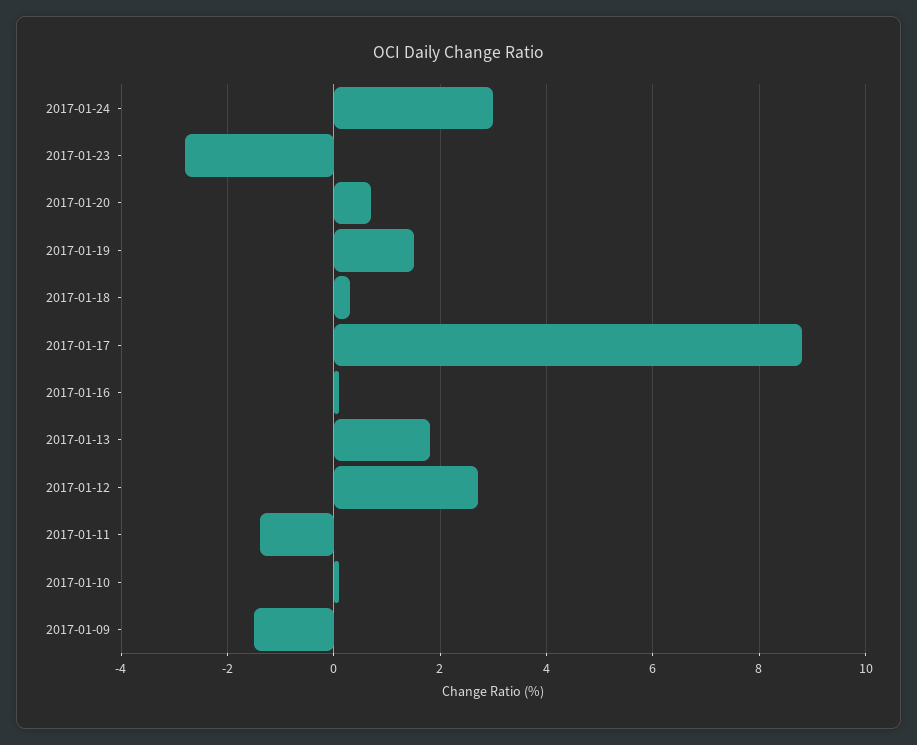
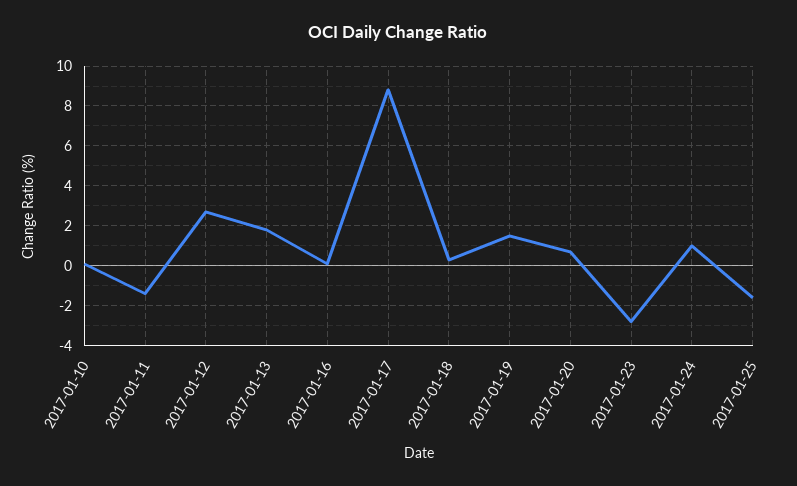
2017-01-24: 3 -> 1
2017-01-09: -1.5 -> none
2017-01-25: none -> -1.5

